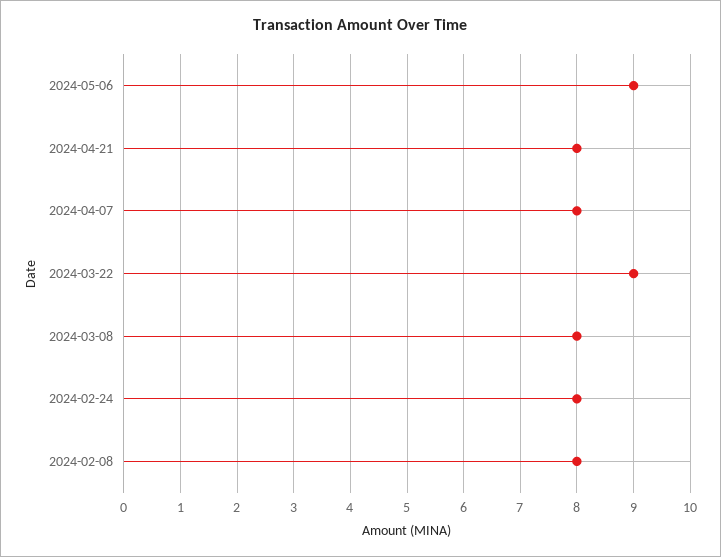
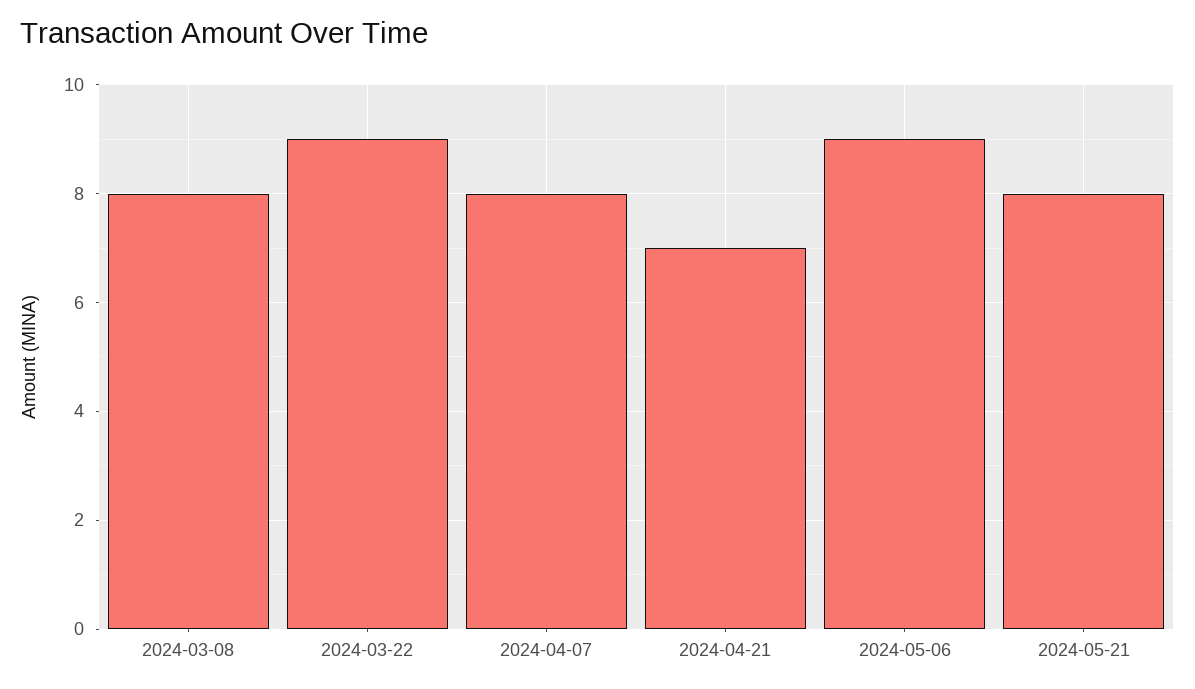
2024-04-21: 8 -> 7
2024-02-24: 8 -> none
2024-02-08: 8 -> none
2024-05-21: none -> 8

